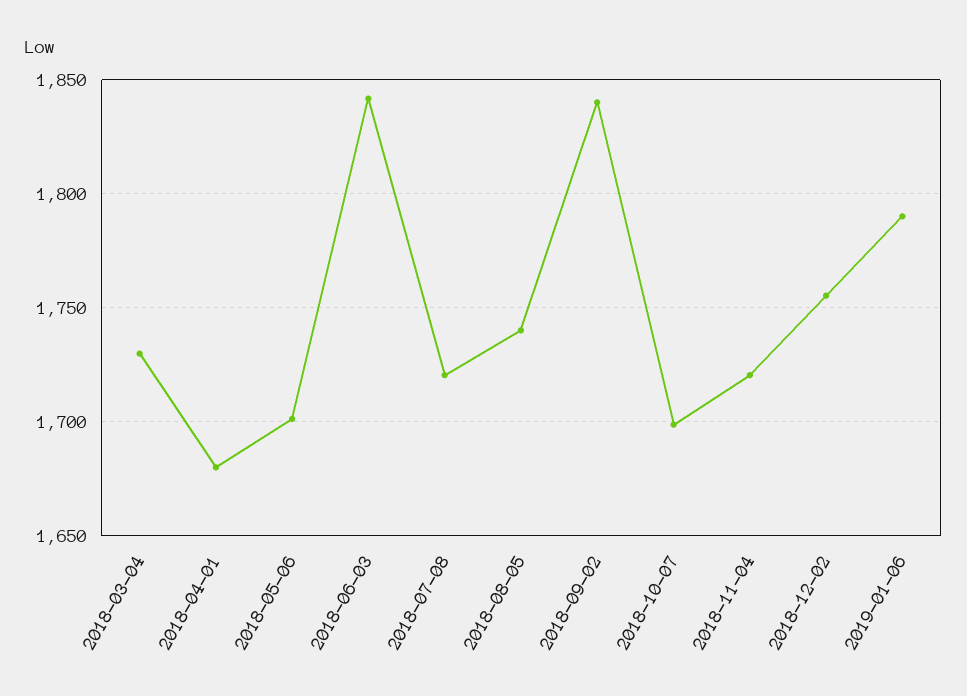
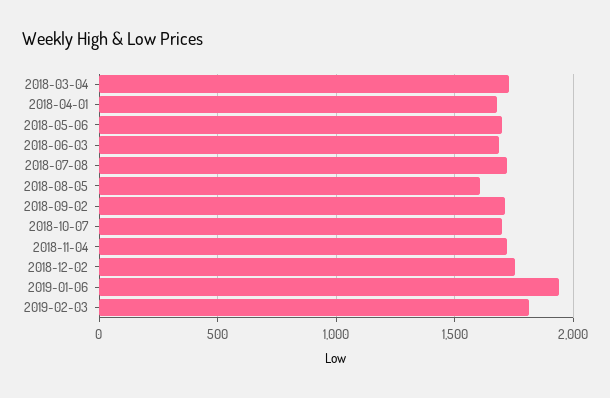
2018-06-03: 1840 -> 1700
2018-08-05: 1740 -> 1600
2018-09-02: 1840 -> 1700
2019-01-06: 1790 -> 1950
2019-02-03: none -> 1800

